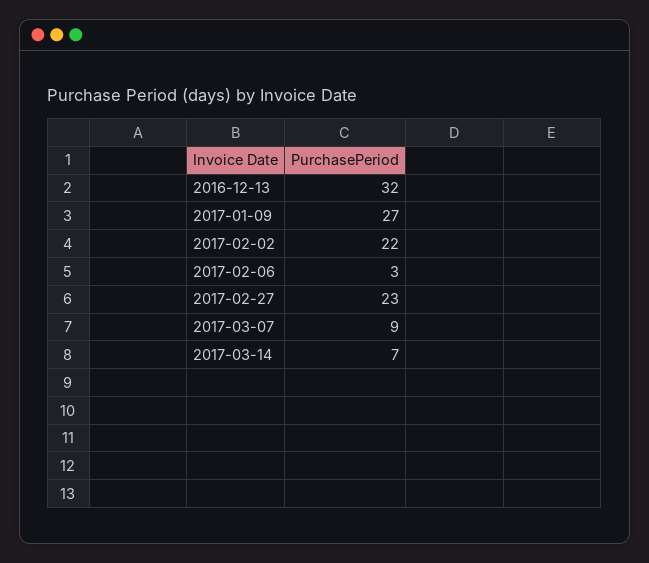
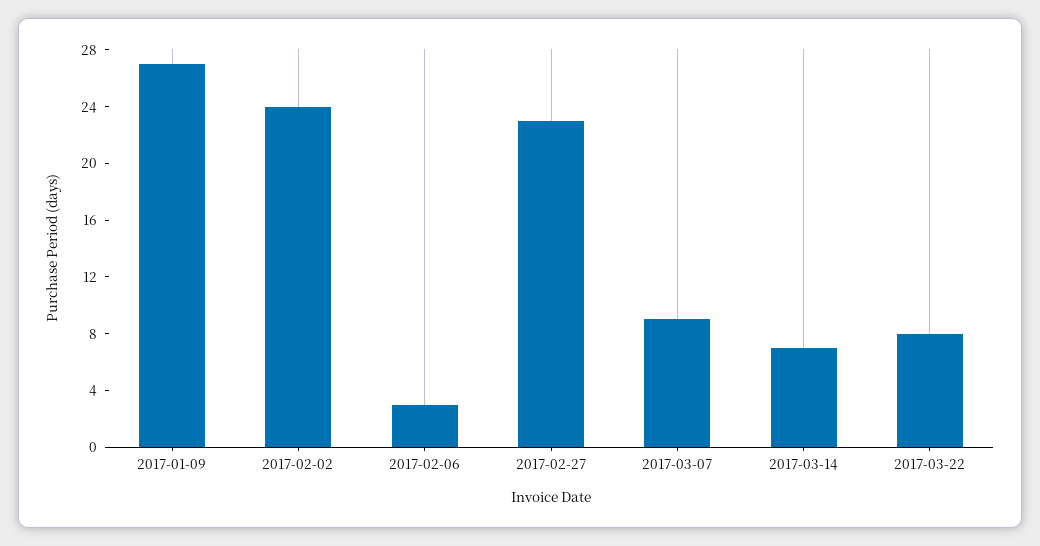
2016-12-13: 32 -> none
2017-02-02: 22 -> 24
2017-03-22: none -> 8

